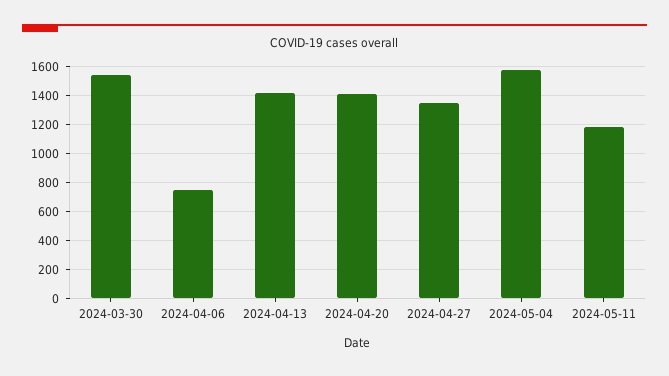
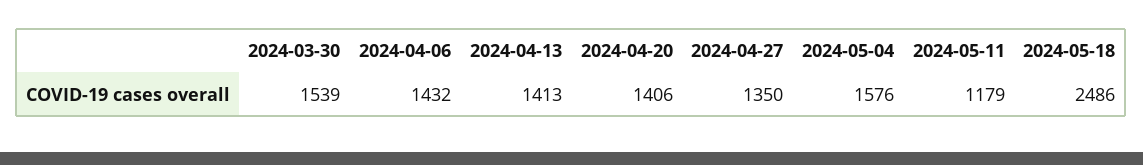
2024-04-06: 750 -> 1432
2024-05-18: none -> 2486

